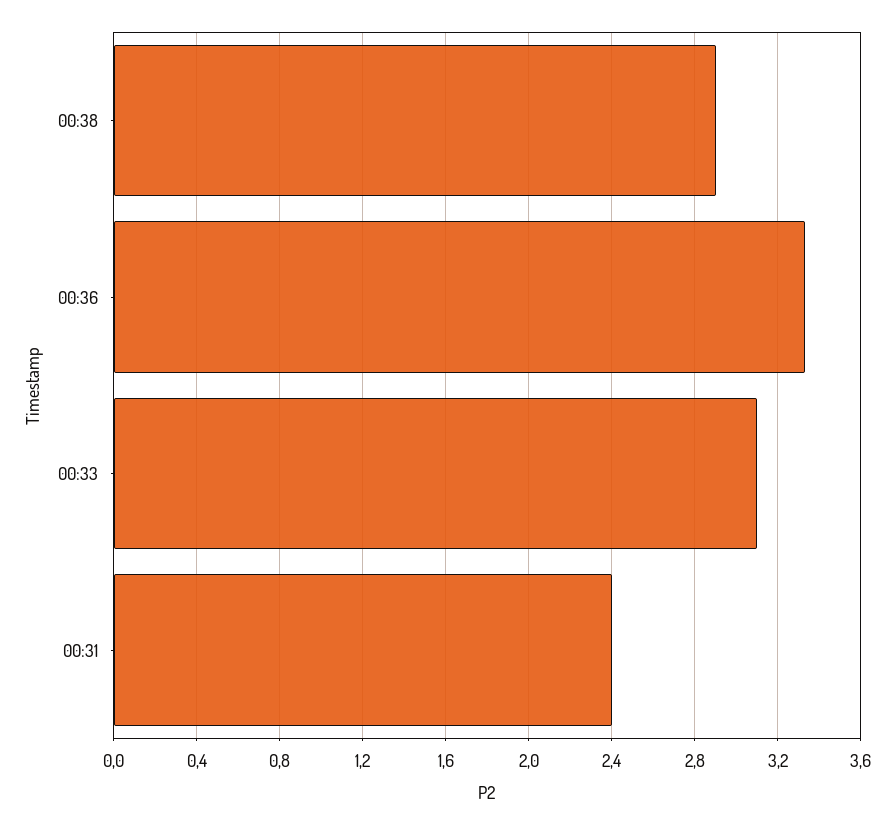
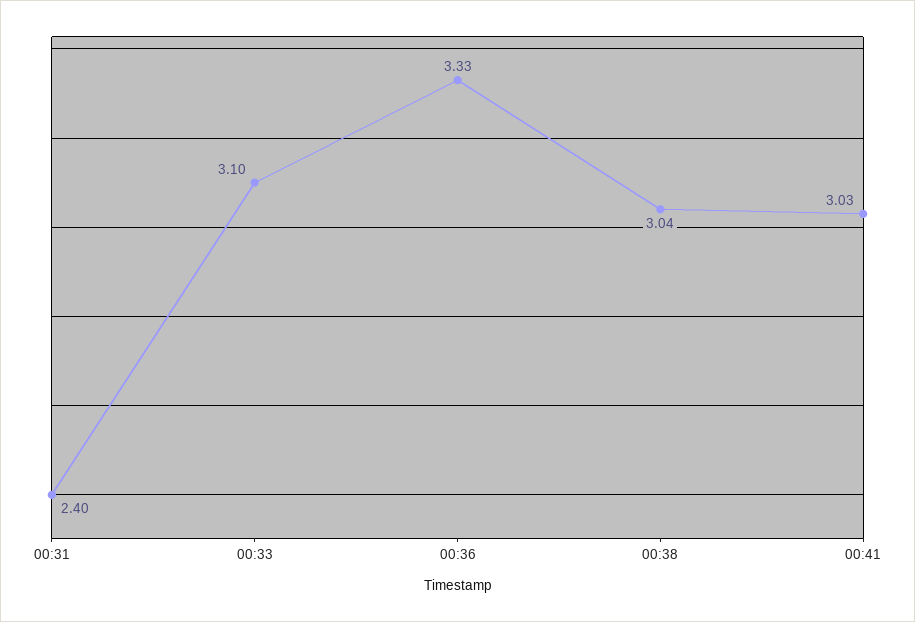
00:38: 2.9 -> 3.04
00:41: none -> 3.03

